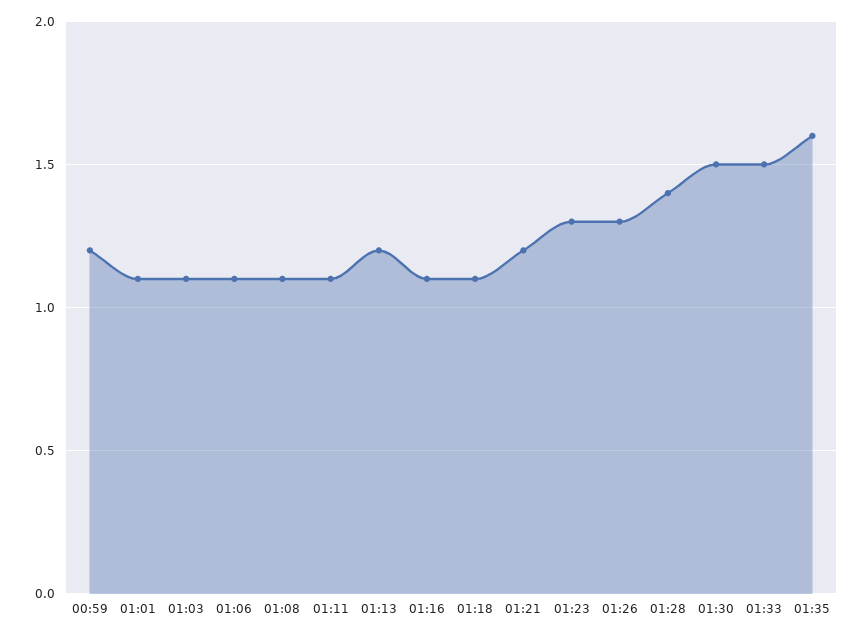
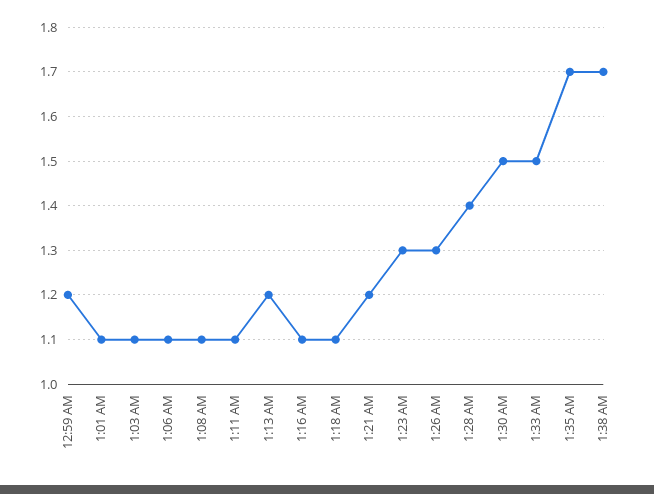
01:35: 1.6 -> 1.7
1:38 AM: none -> 1.7

